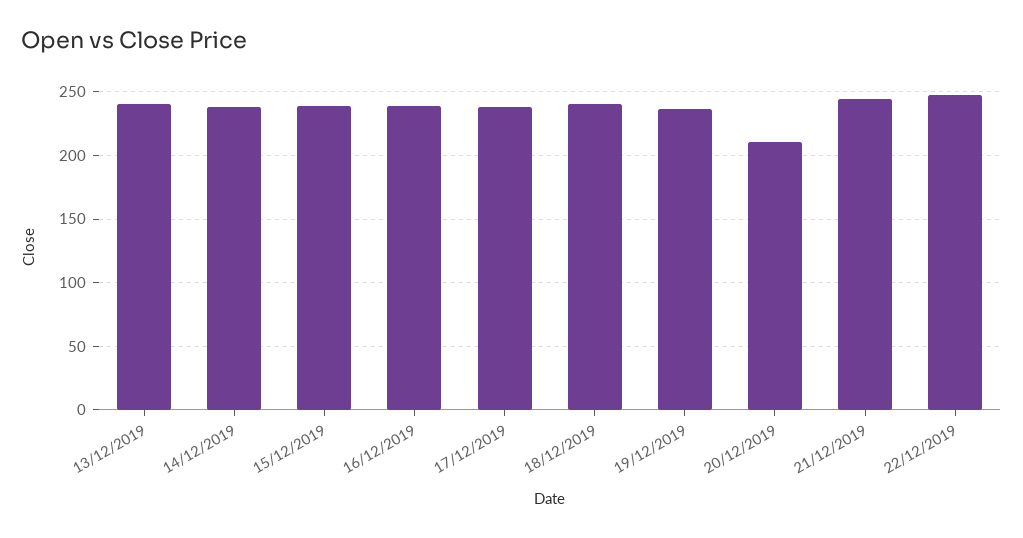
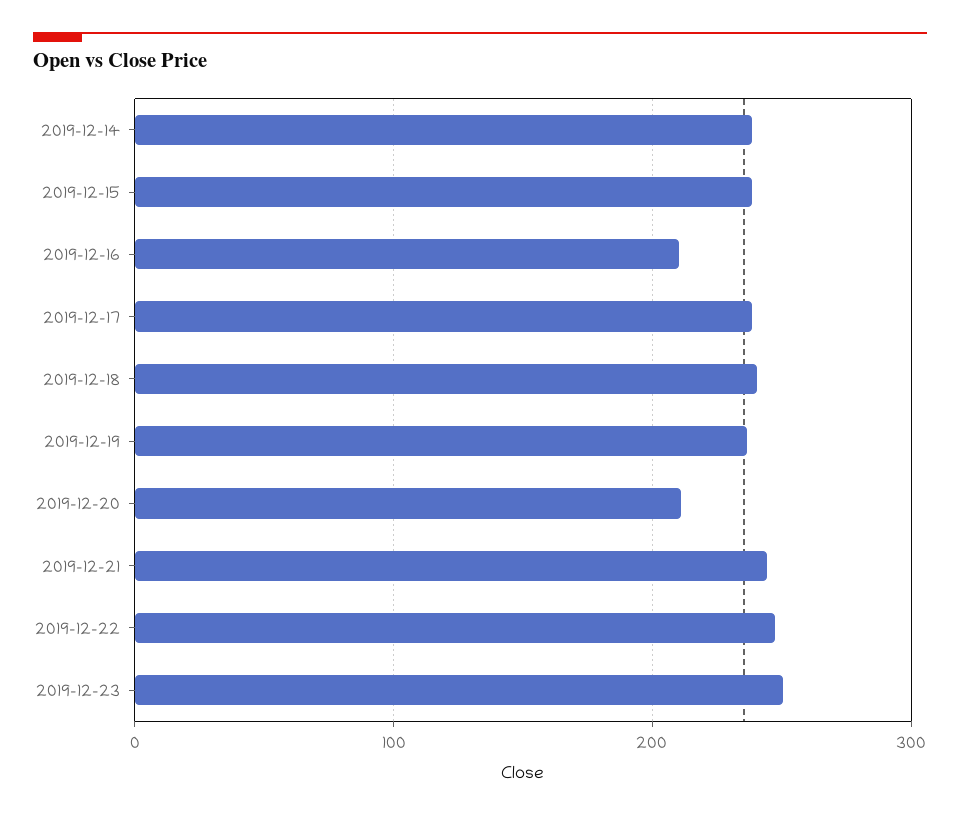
13/12/2019: 240 -> none
16/12/2019: 240 -> 210
2019-12-23: none -> 250

